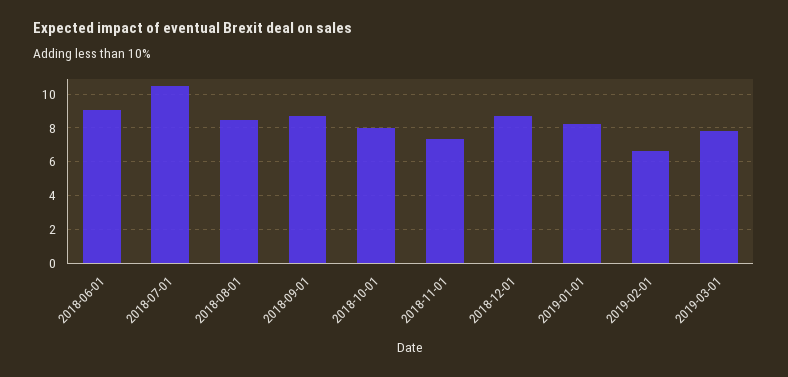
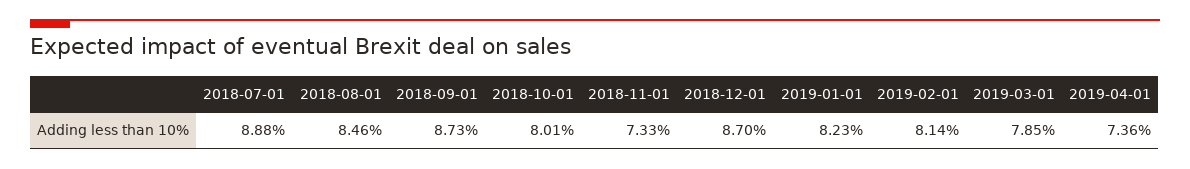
2018-06-01: 9 -> none
2018-07-01: 10.5 -> 8.88
2019-02-01: 6.5 -> 8.14
2019-04-01: none -> 7.36

